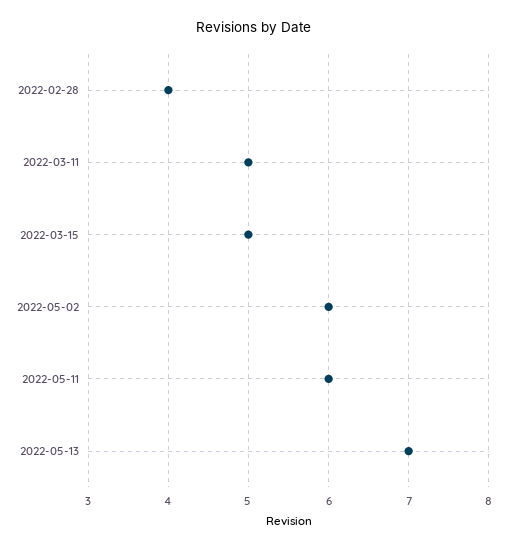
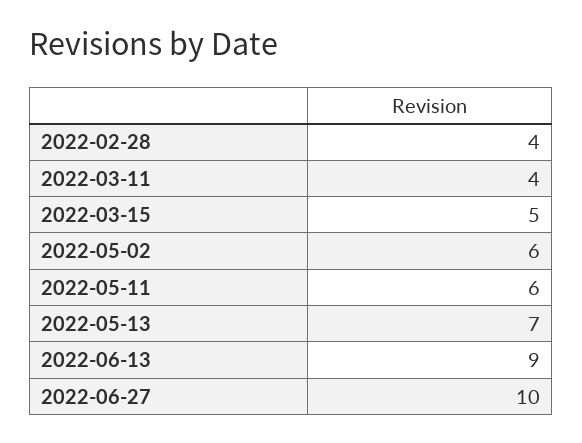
2022-03-11: 5 -> 4
2022-06-13: none -> 9
2022-06-27: none -> 10

